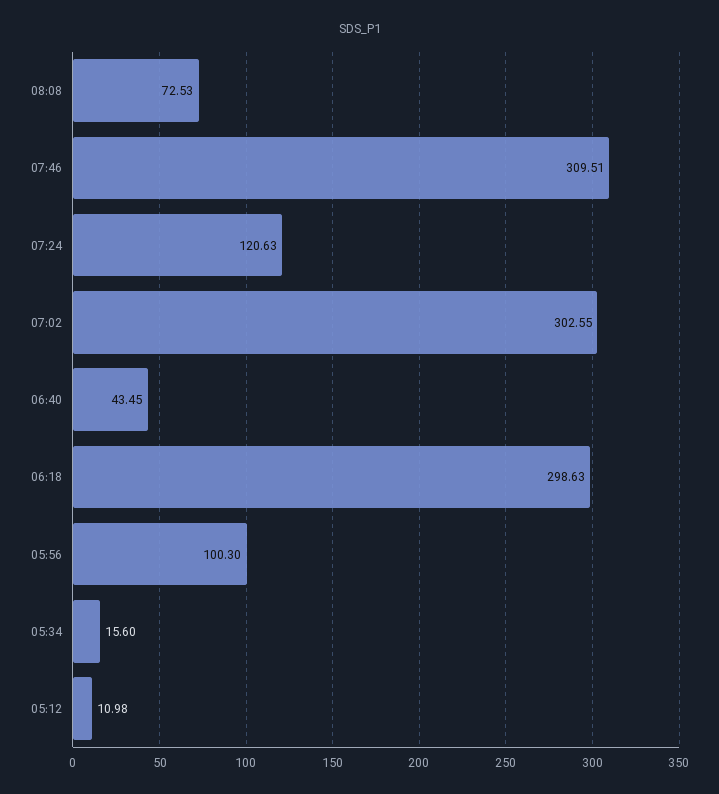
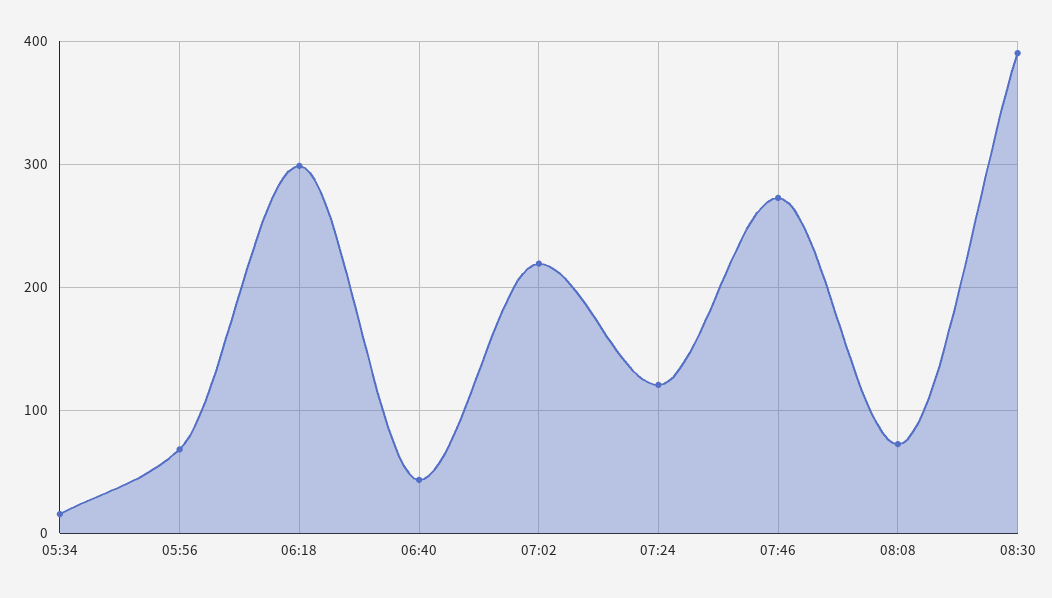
07:46: 309.51 -> 270
07:02: 302.55 -> 220
05:56: 100.3 -> 70
05:12: 10.98 -> none
08:30: none -> 390

